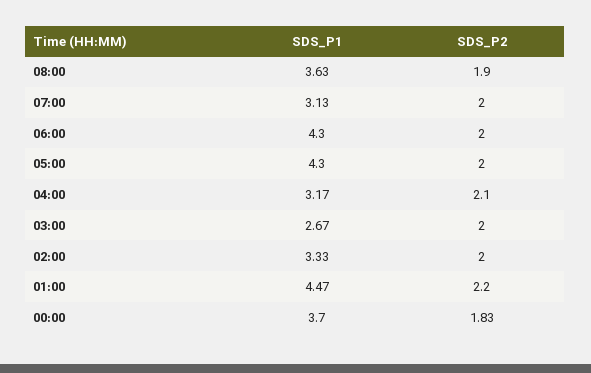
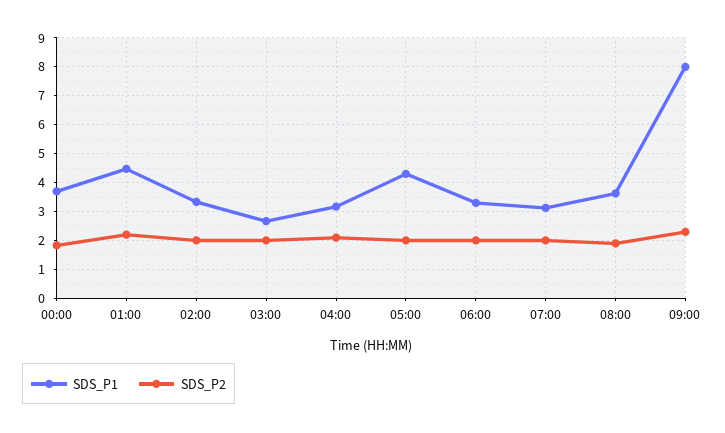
SDS_P1, 06:00: 4.3 -> 3.25
SDS_P1, 09:00: none -> 8
SDS_P2, 09:00: none -> 2.25

